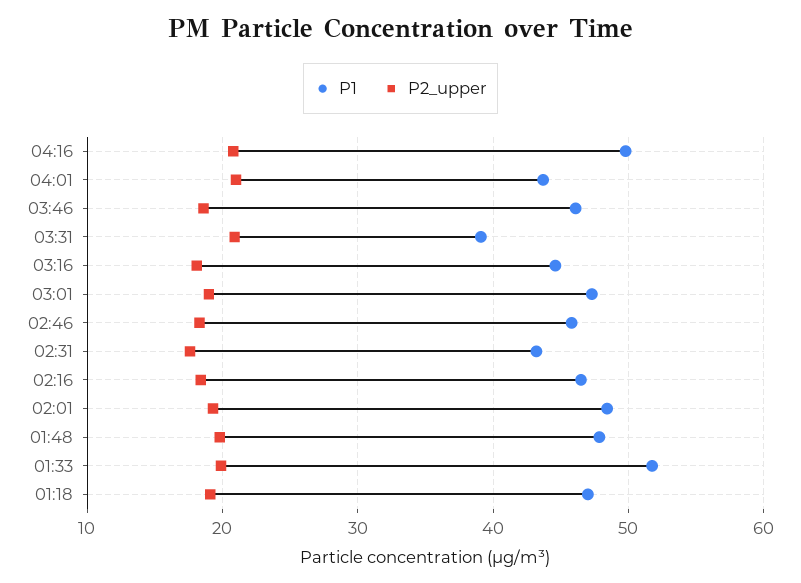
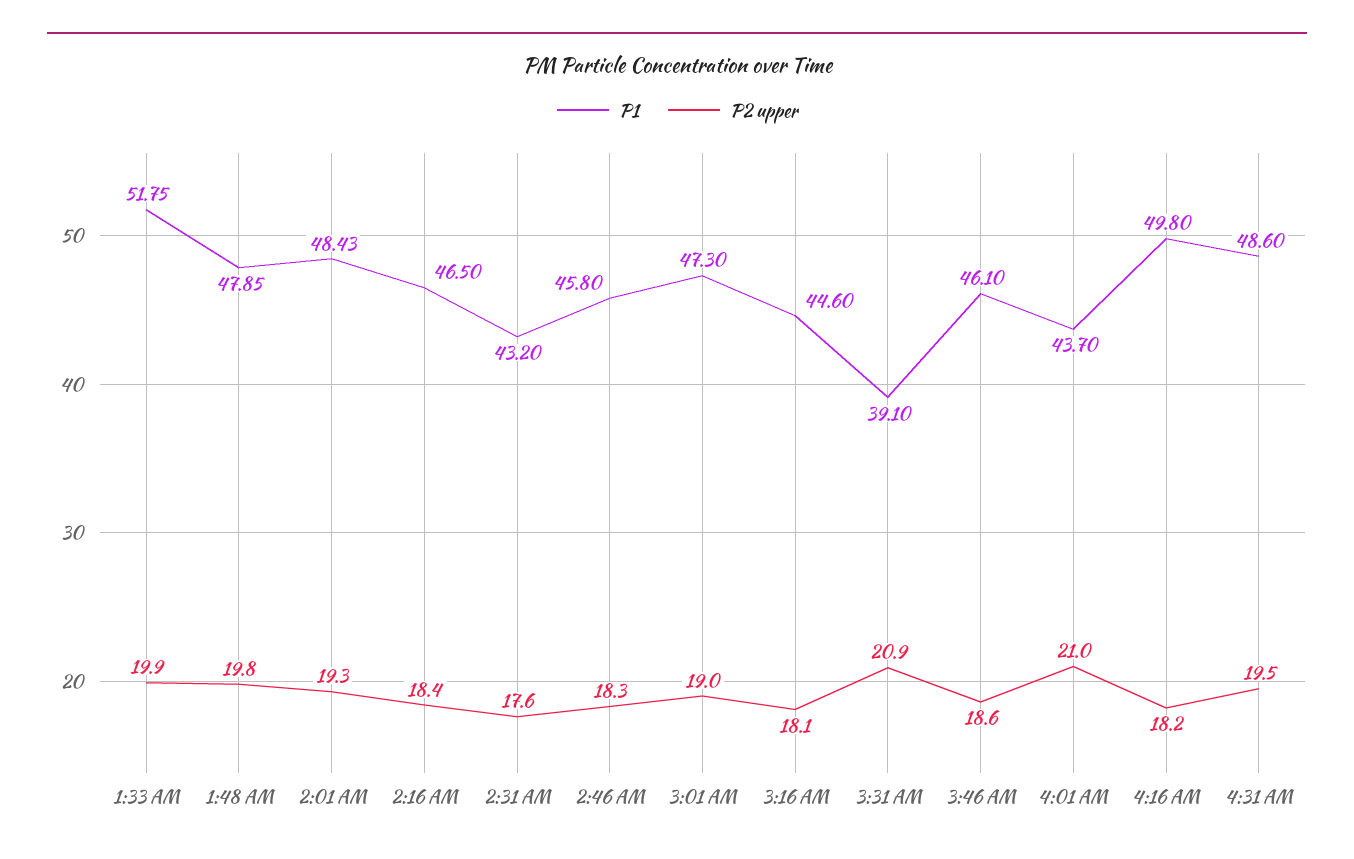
P2_upper, 04:16: 21 -> 18.2
P1, 01:18: 47 -> none
P2_upper, 01:18: 19 -> none
P1, 4:31 AM: none -> 48.6
P2_upper, 4:31 AM: none -> 19.5

